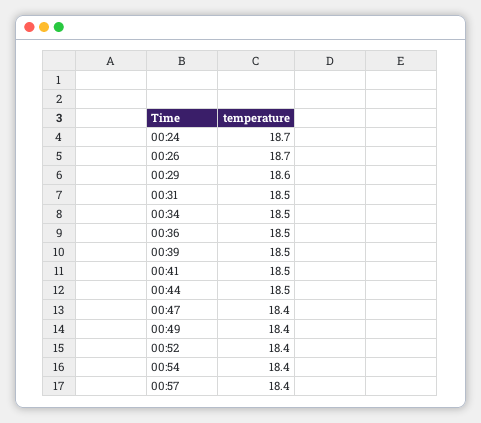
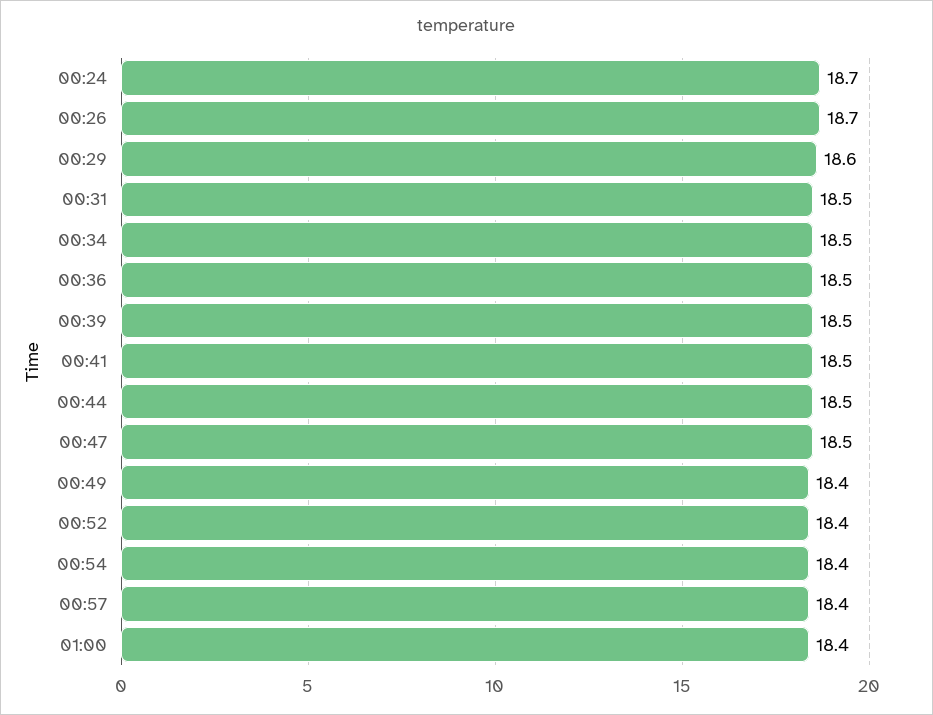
00:47: 18.4 -> 18.5
01:00: none -> 18.4

